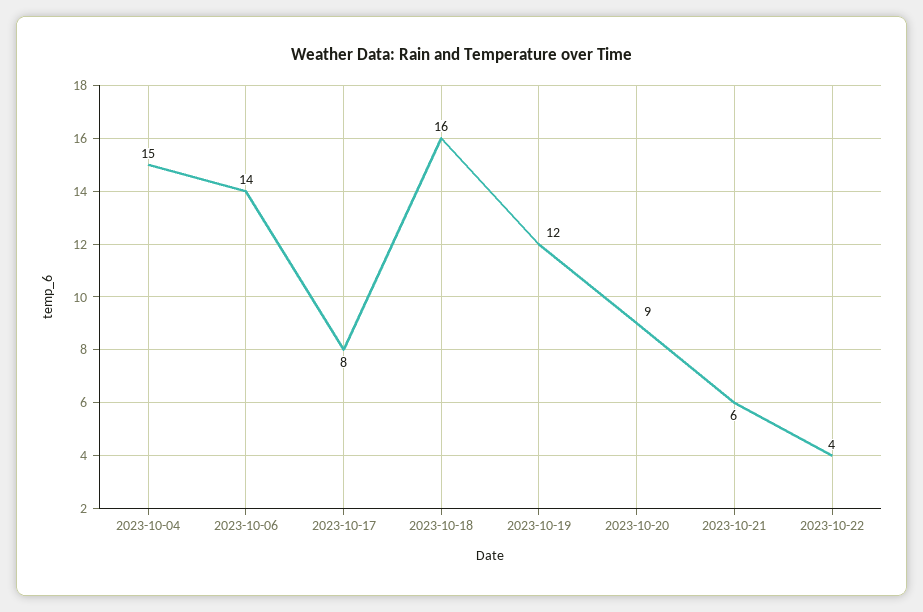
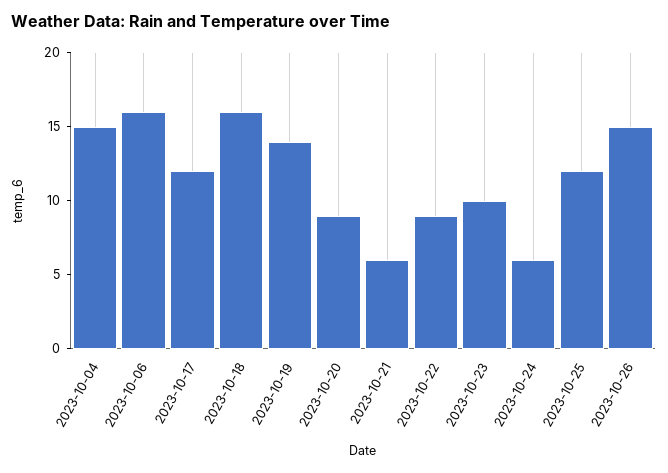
2023-10-06: 14 -> 16
2023-10-17: 8 -> 12
2023-10-19: 12 -> 14
2023-10-22: 4 -> 9
2023-10-23: none -> 10
2023-10-24: none -> 6
2023-10-25: none -> 12
2023-10-26: none -> 15

